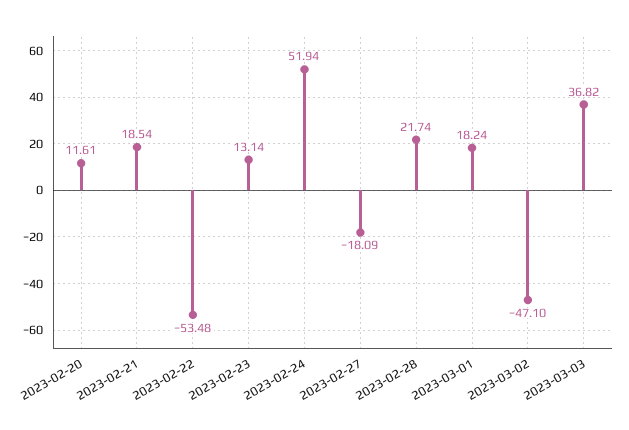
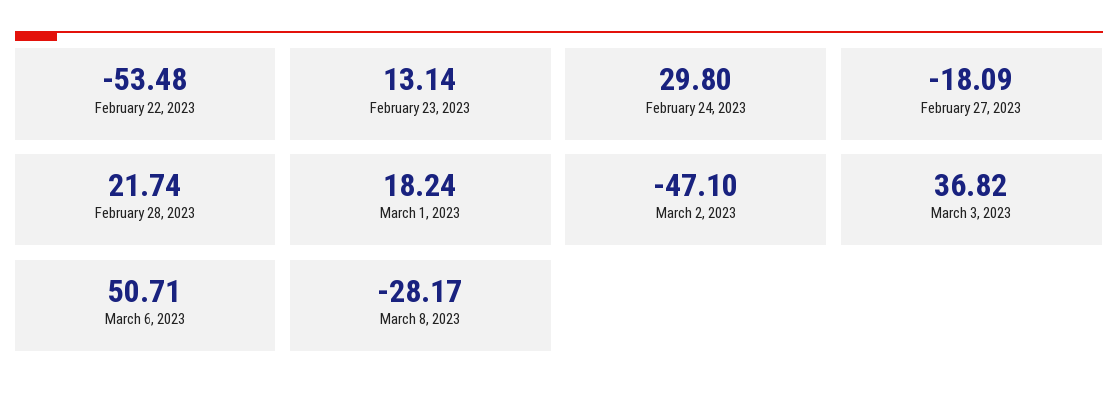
2023-02-20: 11.61 -> none
2023-02-21: 18.54 -> none
2023-02-24: 51.94 -> 29.8
March 6, 2023: none -> 50.71
March 8, 2023: none -> -28.17

